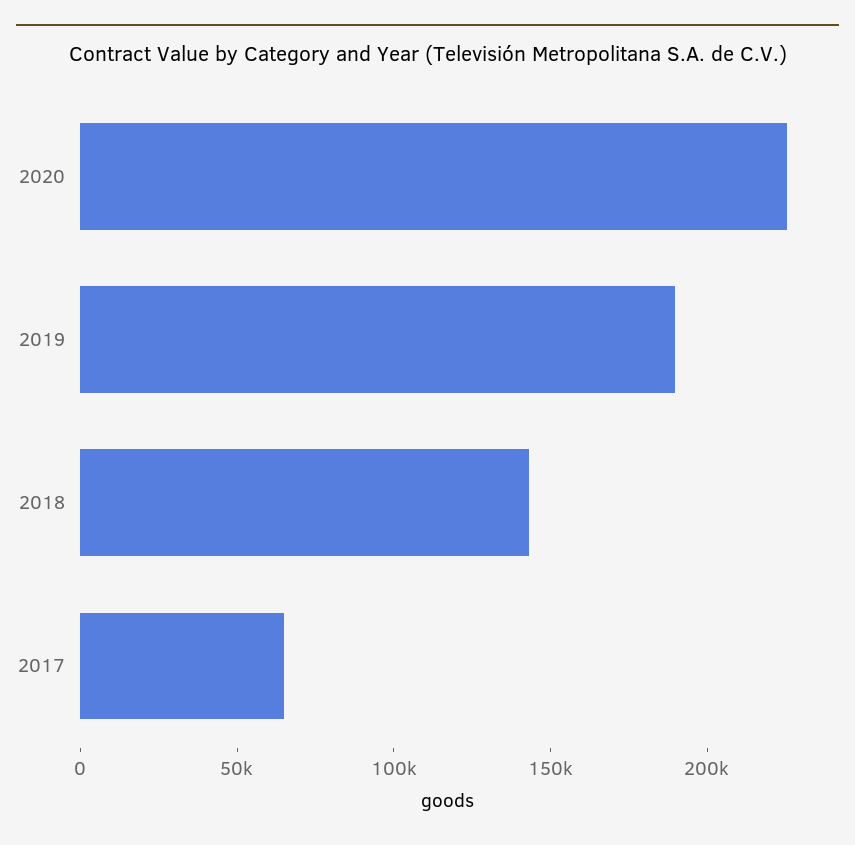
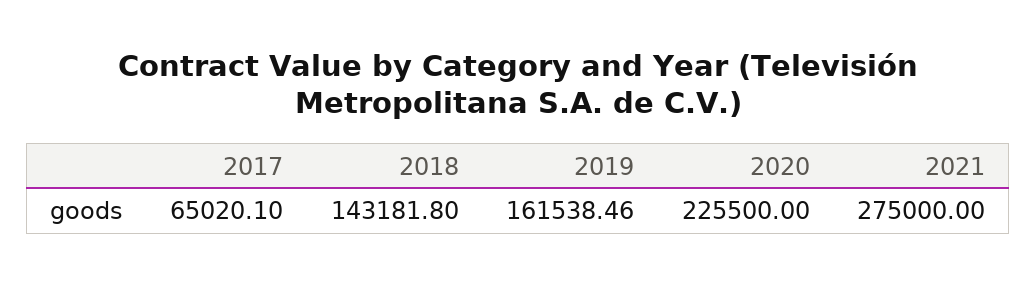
2019: 190000 -> 161538.46
2021: none -> 275000

